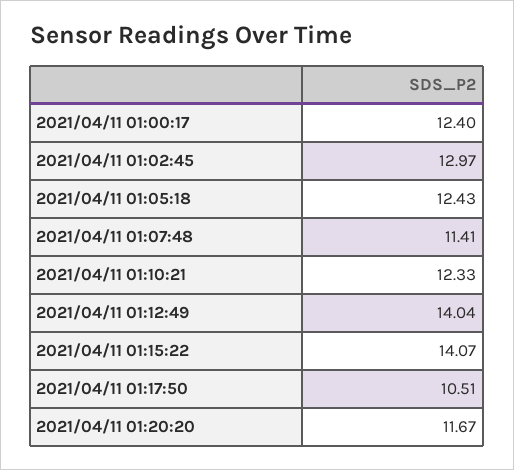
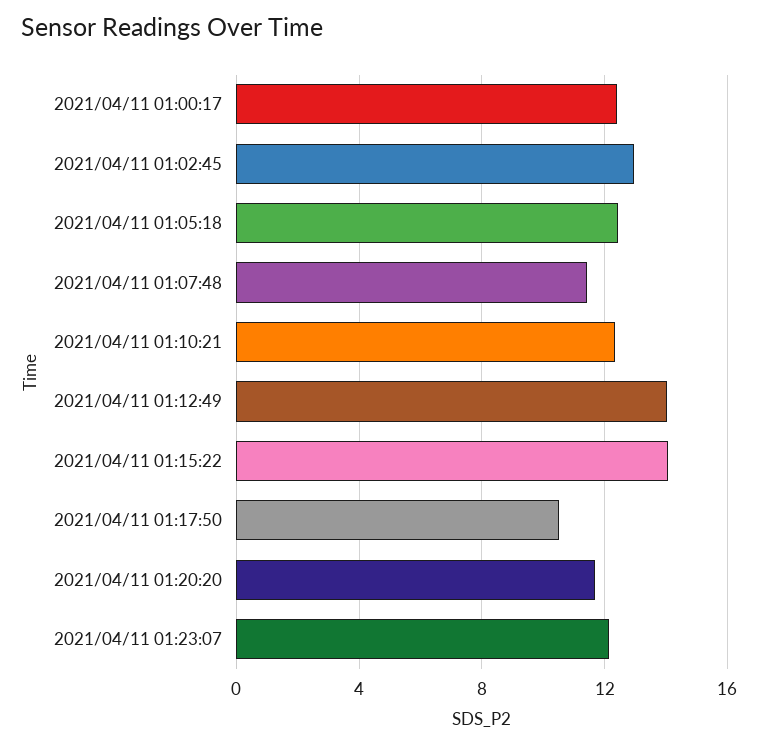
2021/04/11 01:23:07: none -> 12

